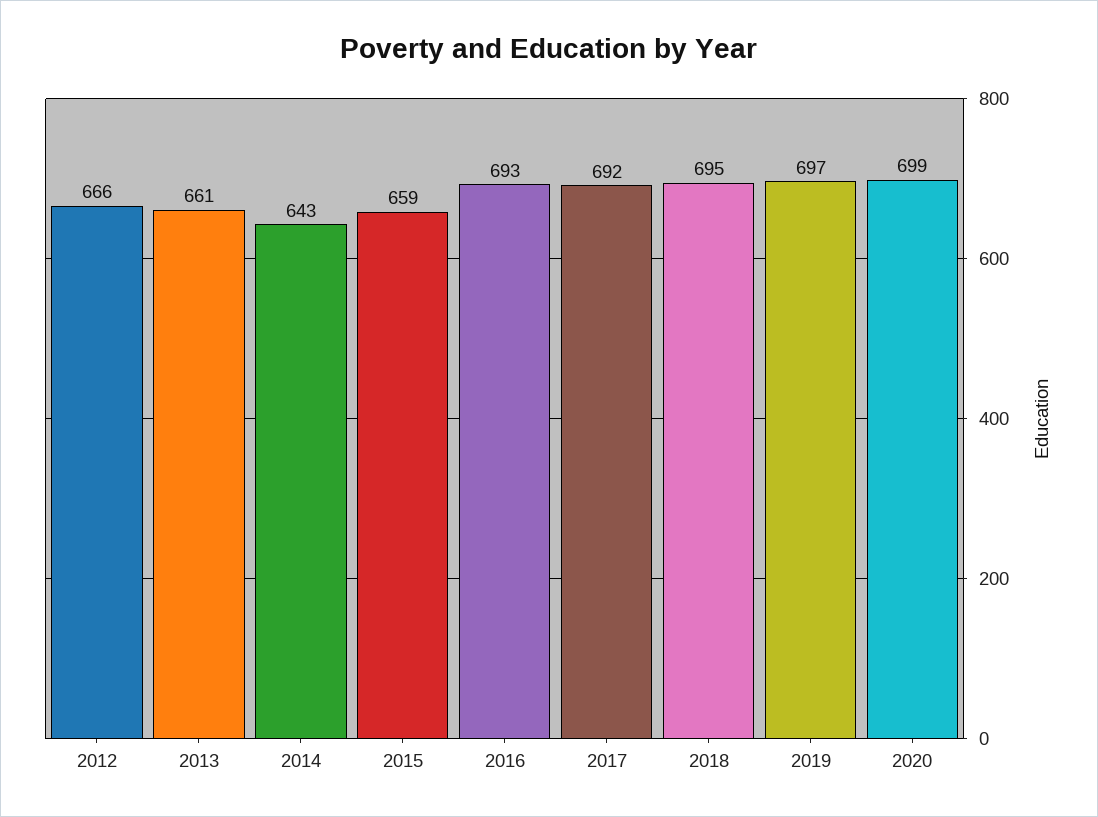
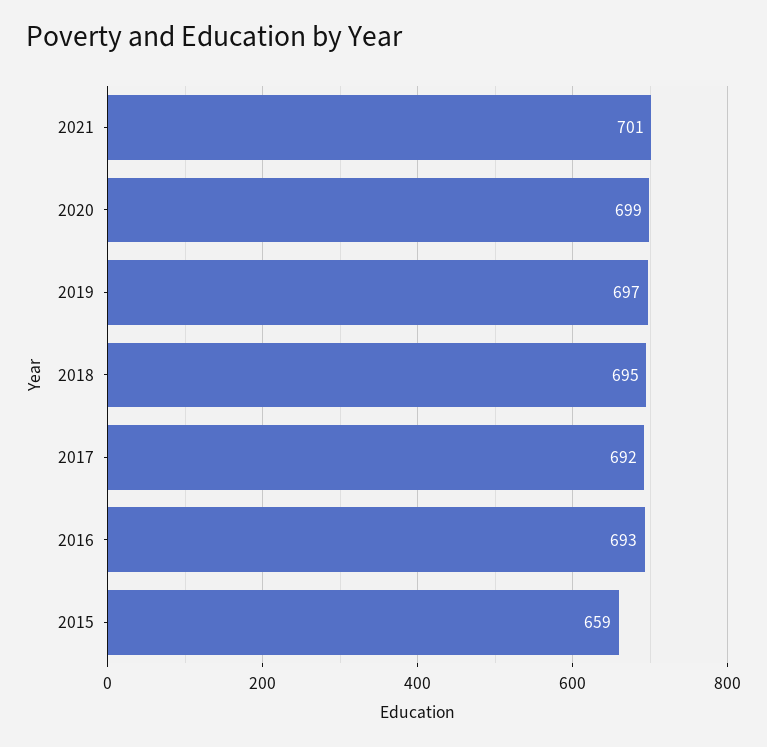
2012: 666 -> none
2013: 661 -> none
2014: 643 -> none
2021: none -> 701

